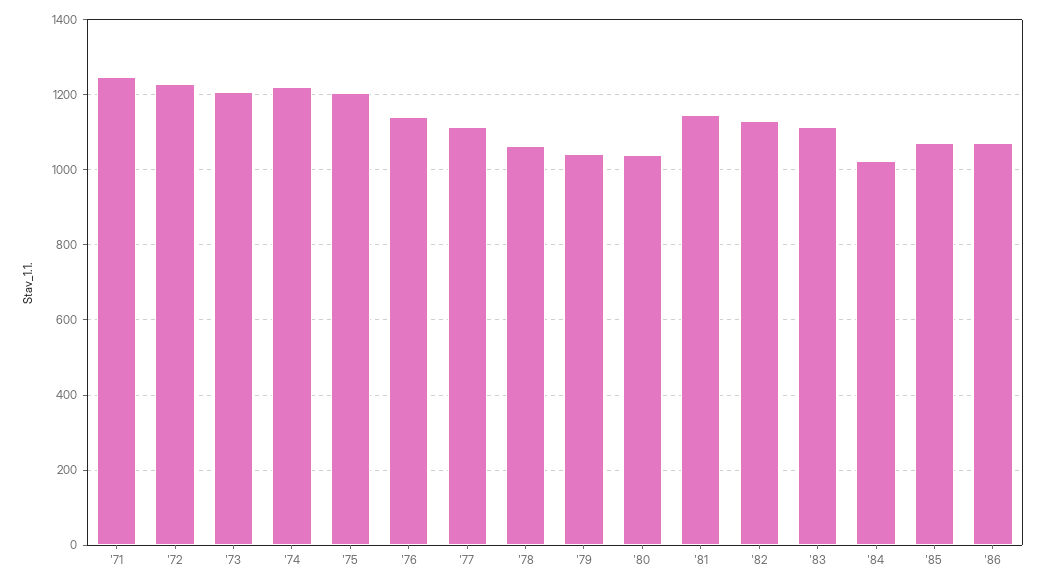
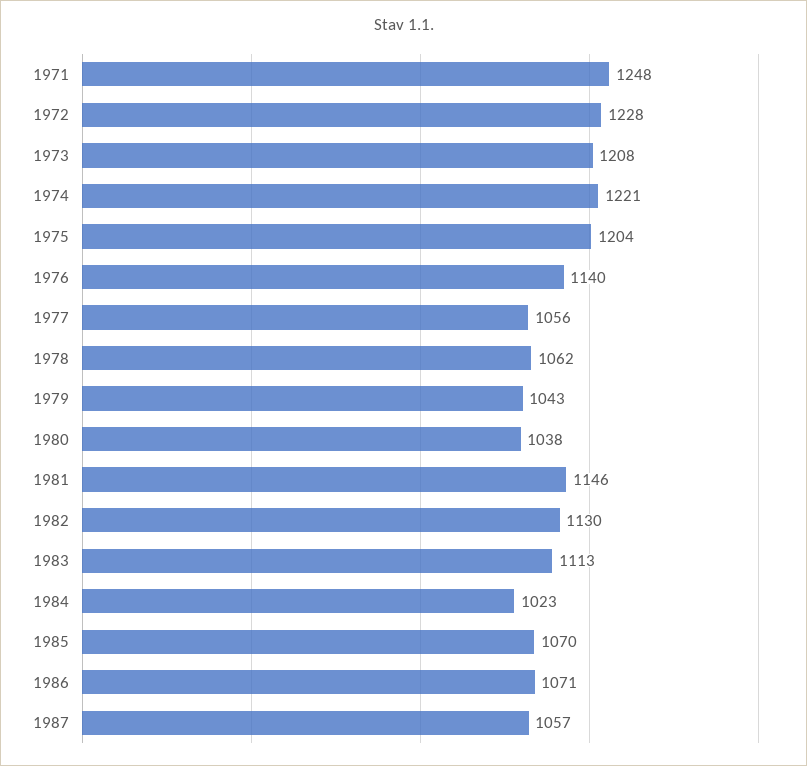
'77: 1120 -> 1056
1987: none -> 1057

